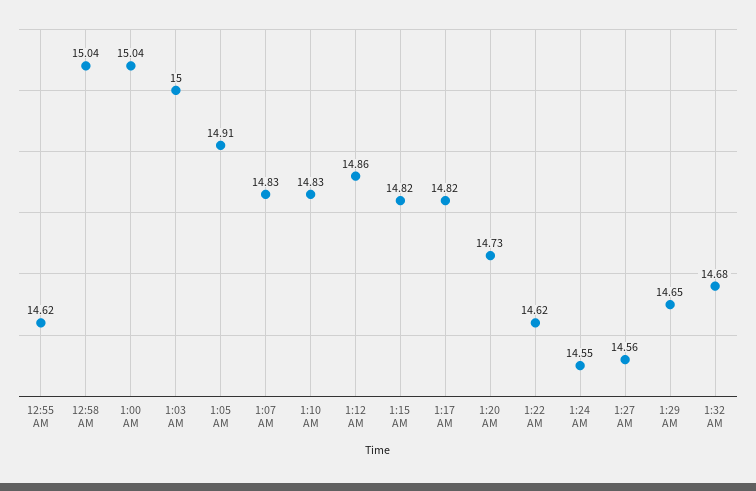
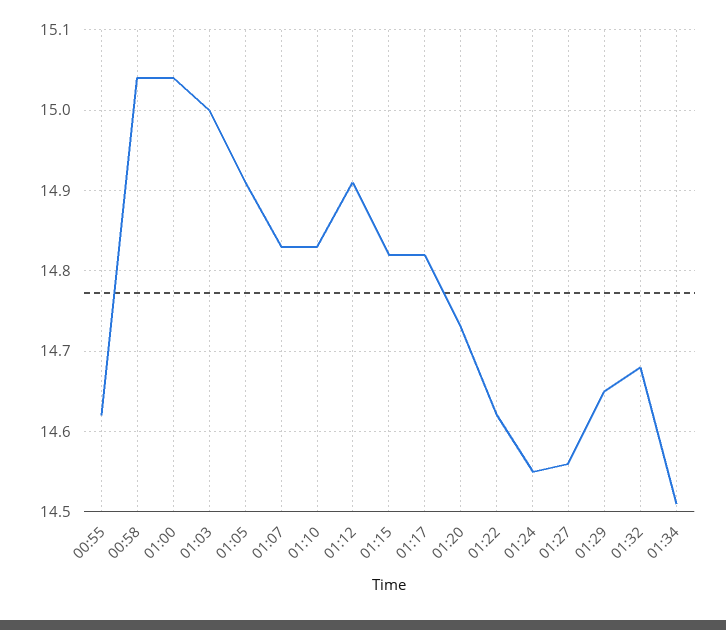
1:12 AM: 14.86 -> 14.91
01:34: none -> 14.51

